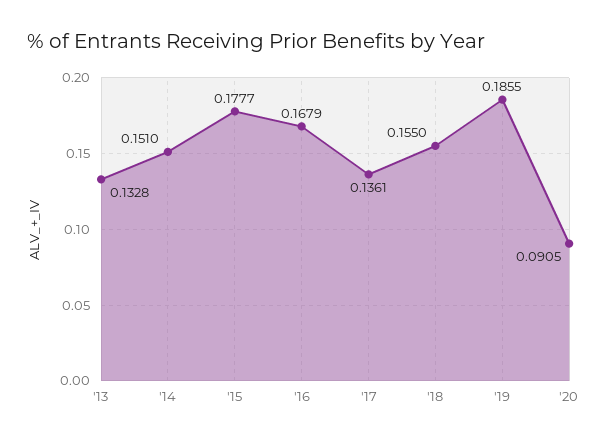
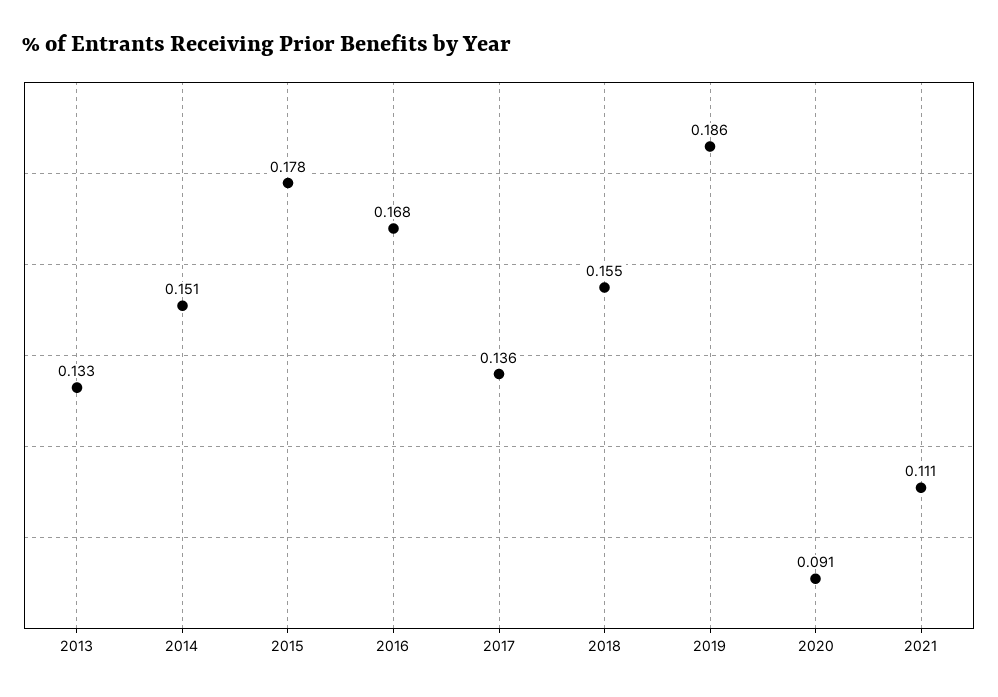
2021: none -> 0.111

